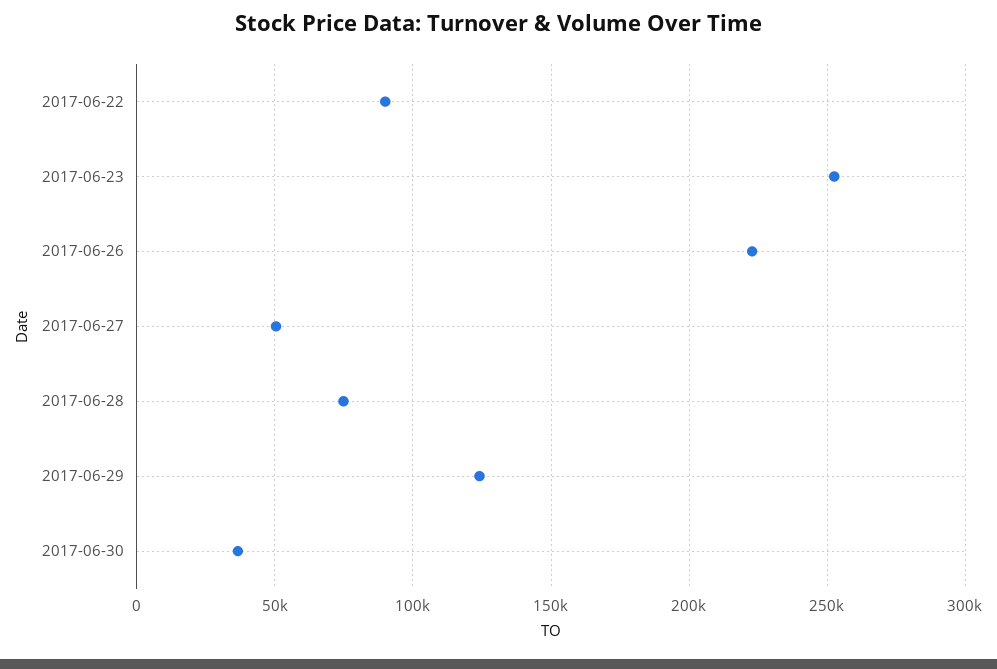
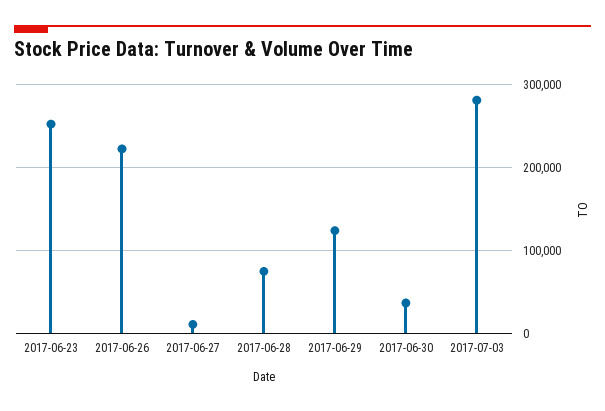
2017-06-22: 90000 -> none
2017-06-27: 50000 -> 10000
2017-07-03: none -> 280000

